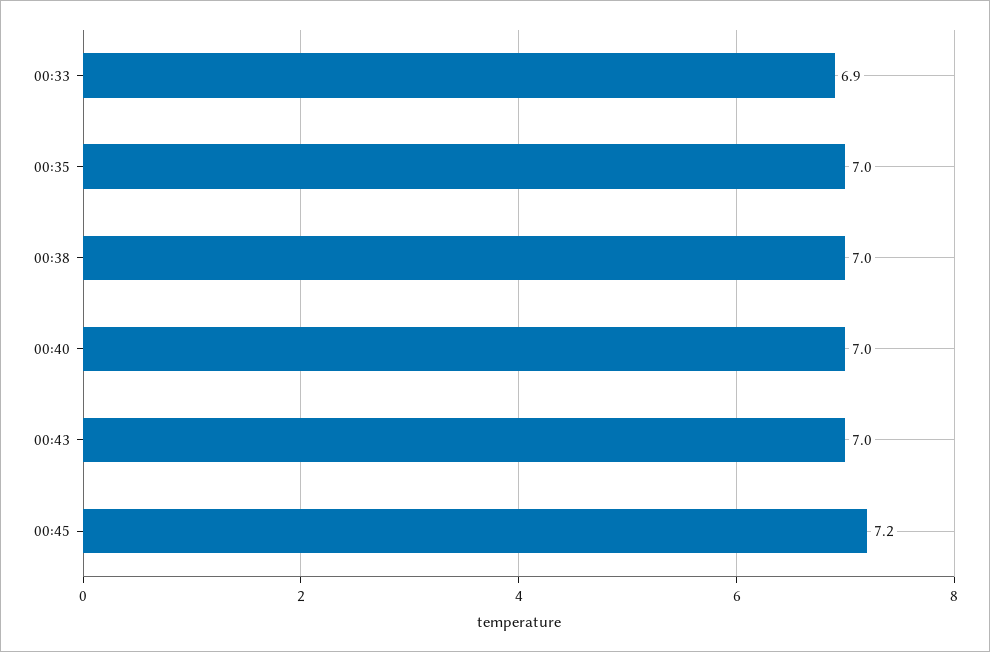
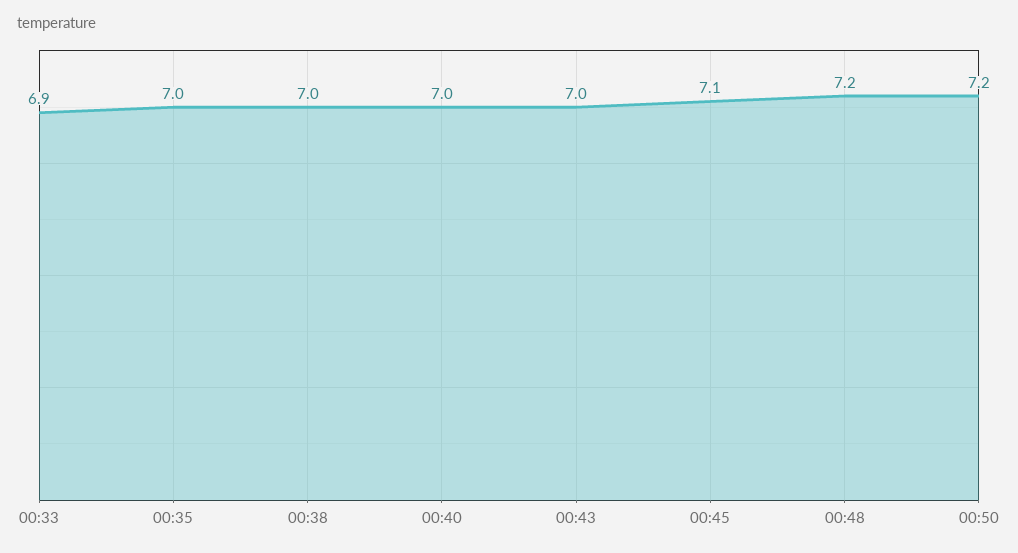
00:45: 7.2 -> 7.1
00:48: none -> 7.2
00:50: none -> 7.2

